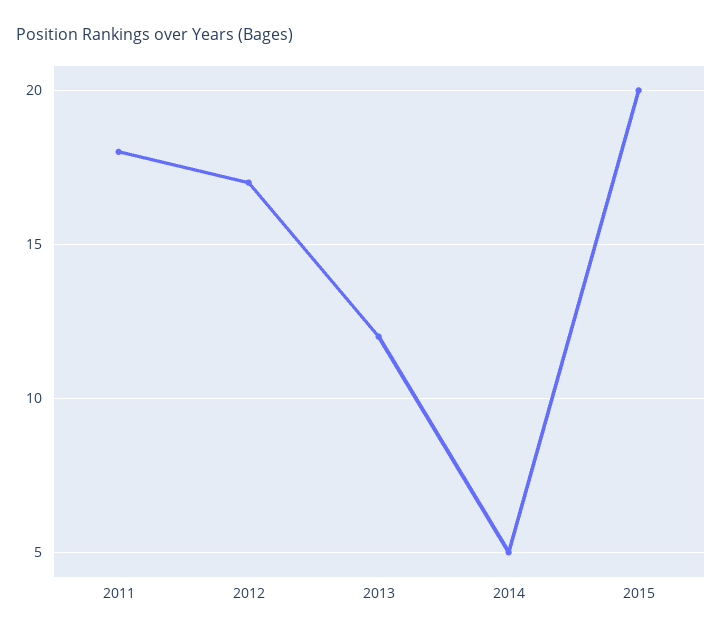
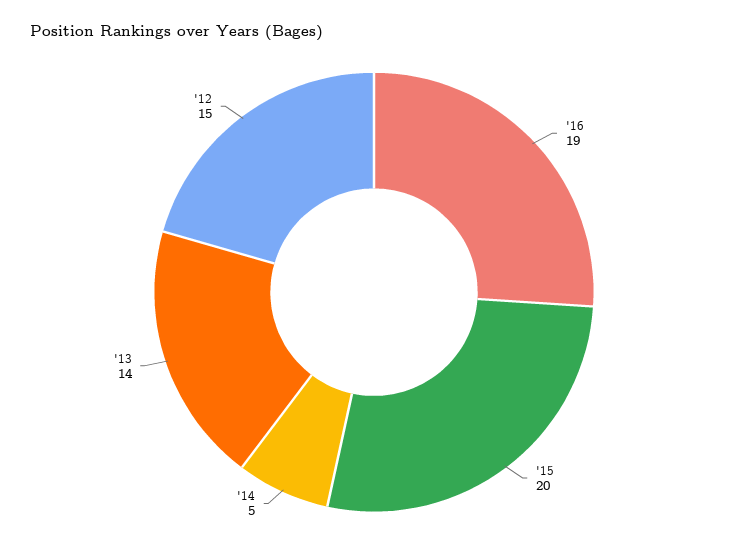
2011: 18 -> none
2012: 17 -> 15
2013: 12 -> 14
'16: none -> 19

